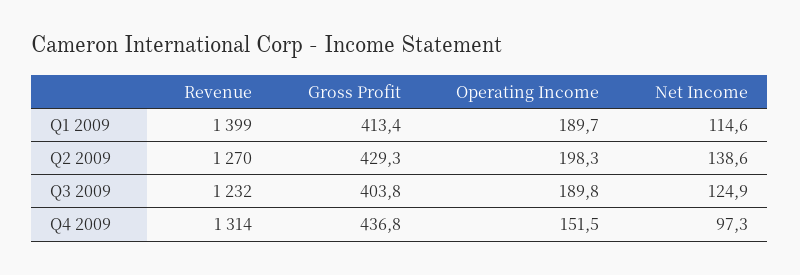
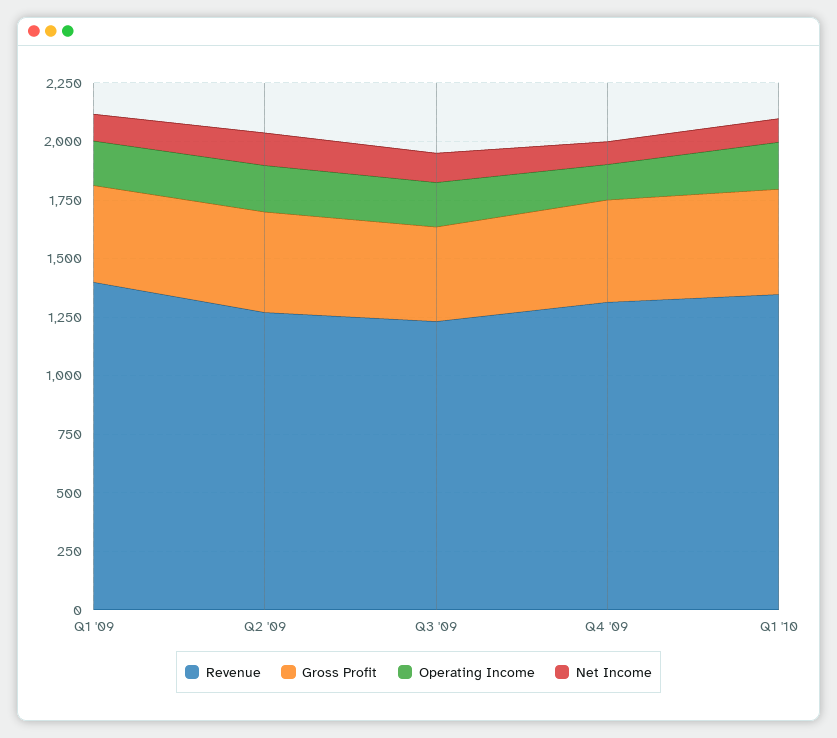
Revenue, Q1 '10: none -> 1350
Gross Profit, Q1 '10: none -> 450
Operating Income, Q1 '10: none -> 200
Net Income, Q1 '10: none -> 100

